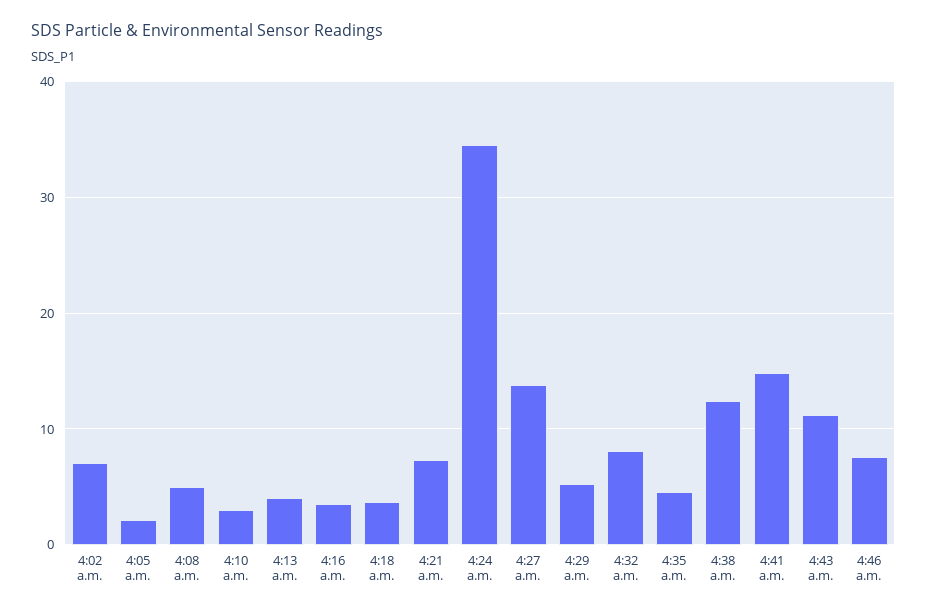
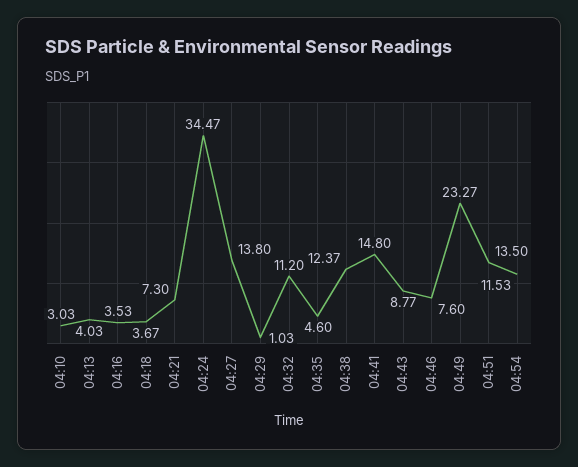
4:02 a.m.: 7 -> none
4:05 a.m.: 2 -> none
4:08 a.m.: 5 -> none
4:29 a.m.: 5 -> 1.03
4:32 a.m.: 8 -> 11.2
4:43 a.m.: 11 -> 8.77
04:49: none -> 23.27
04:51: none -> 13.5
04:54: none -> 11.53

